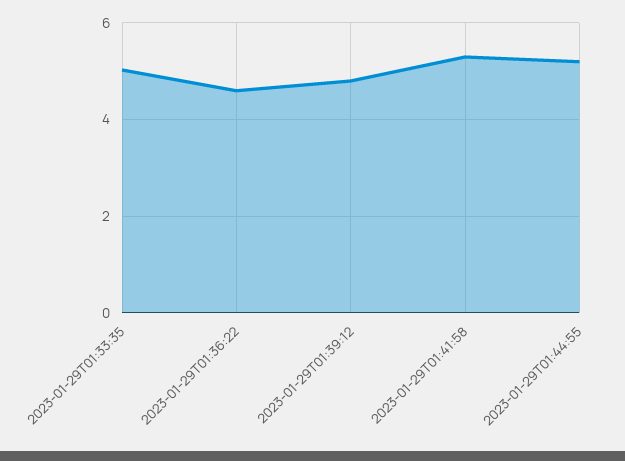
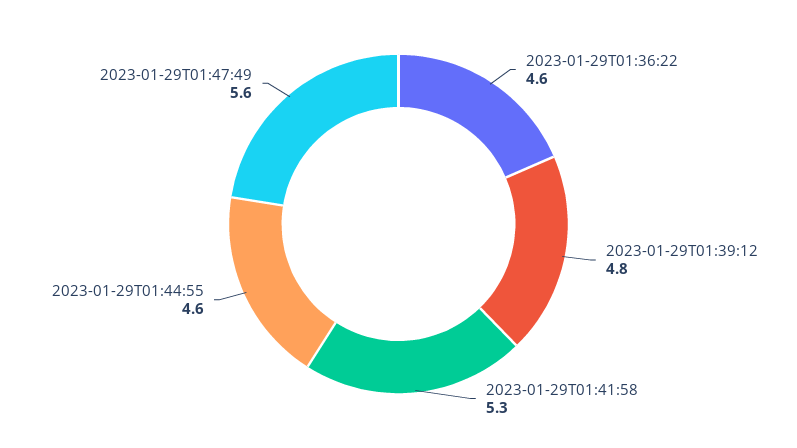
2023-01-29T01:33:35: 5 -> none
2023-01-29T01:44:55: 5.2 -> 4.6
2023-01-29T01:47:49: none -> 5.6

